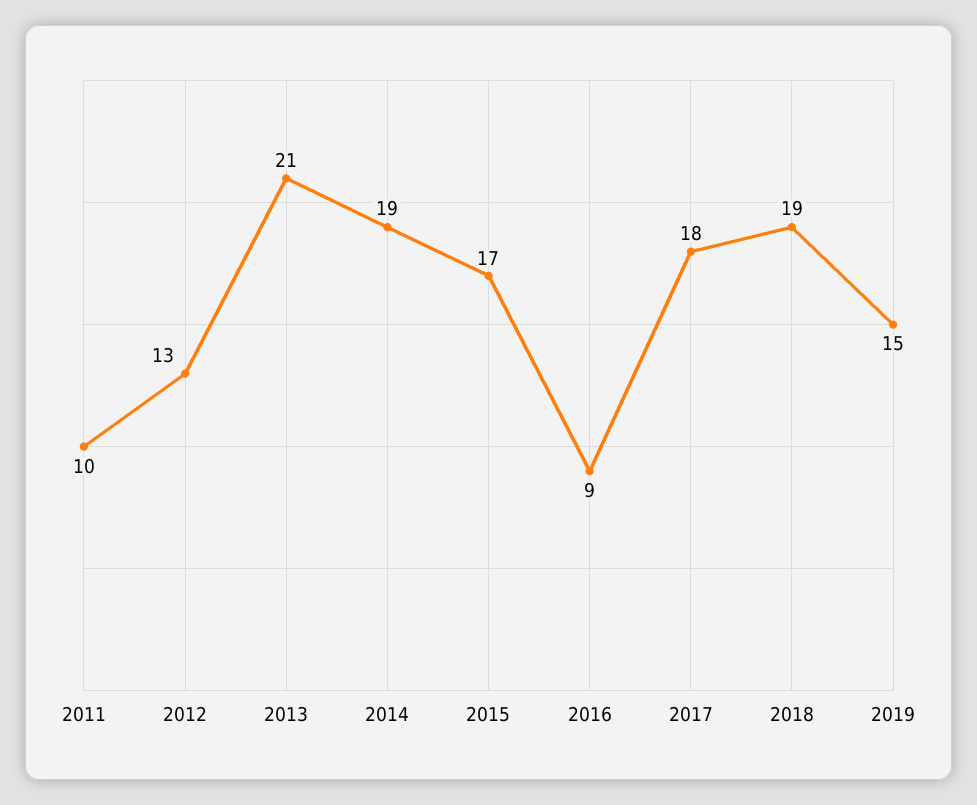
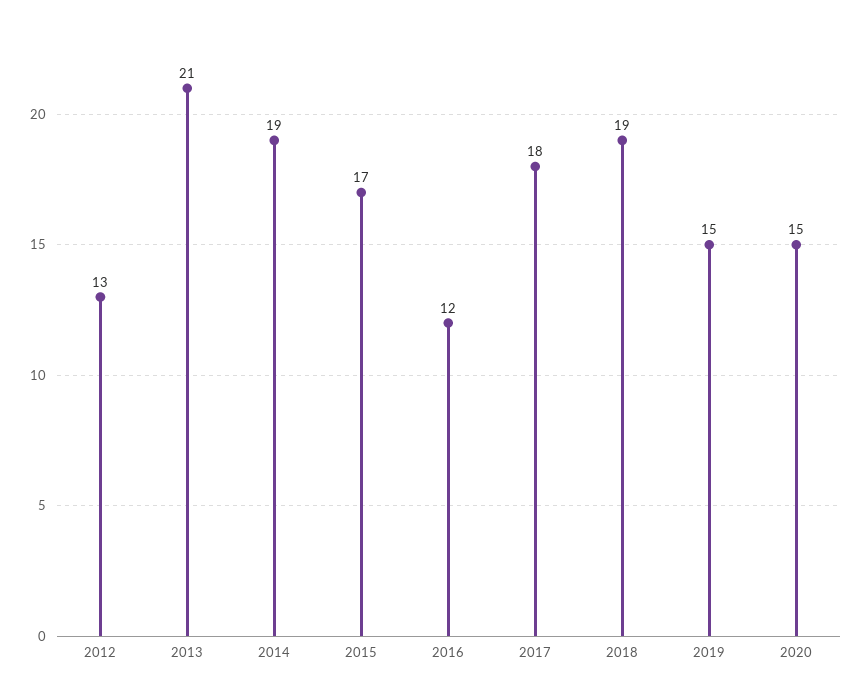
2011: 10 -> none
2016: 9 -> 12
2020: none -> 15

